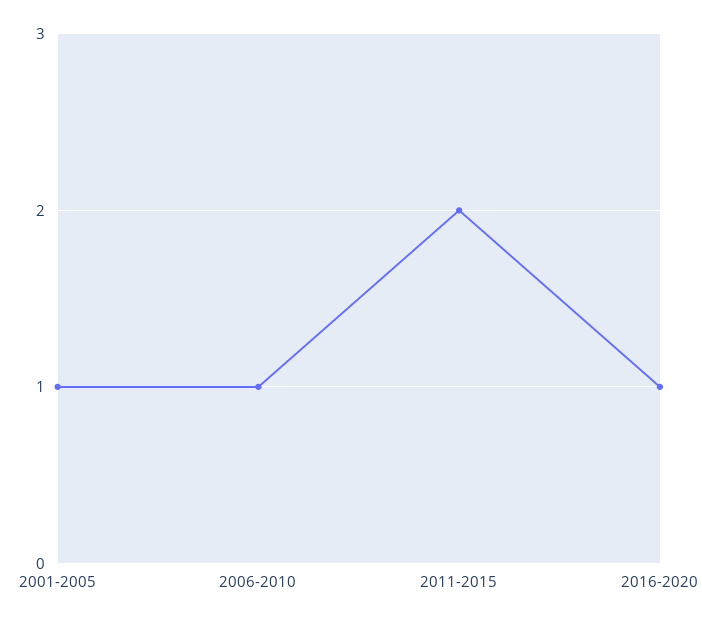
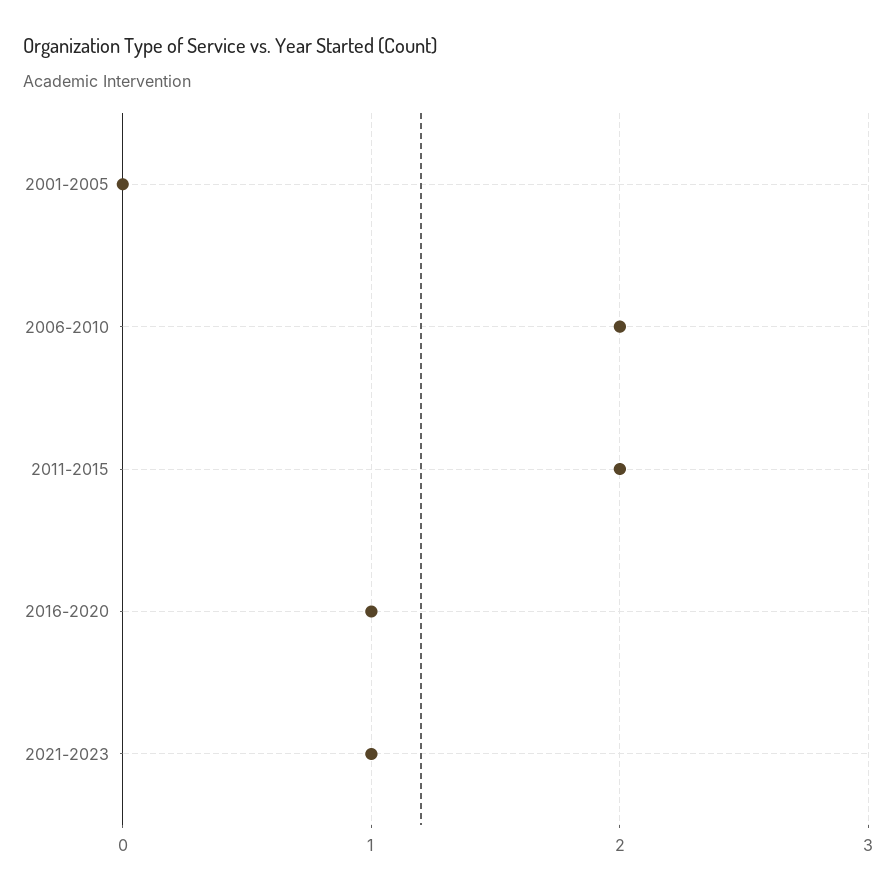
2001-2005: 1 -> 0
2006-2010: 1 -> 2
2021-2023: none -> 1

